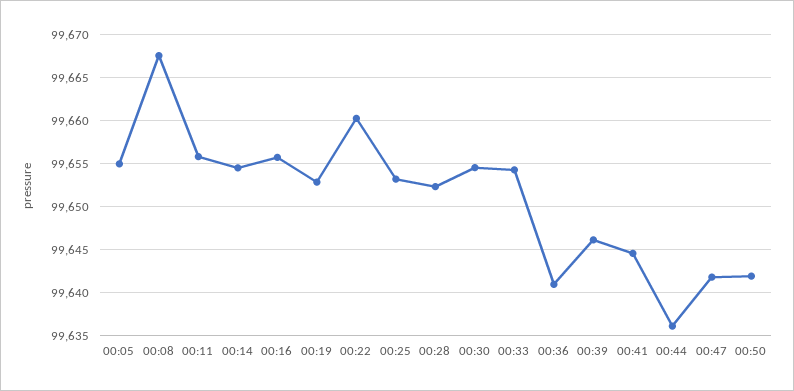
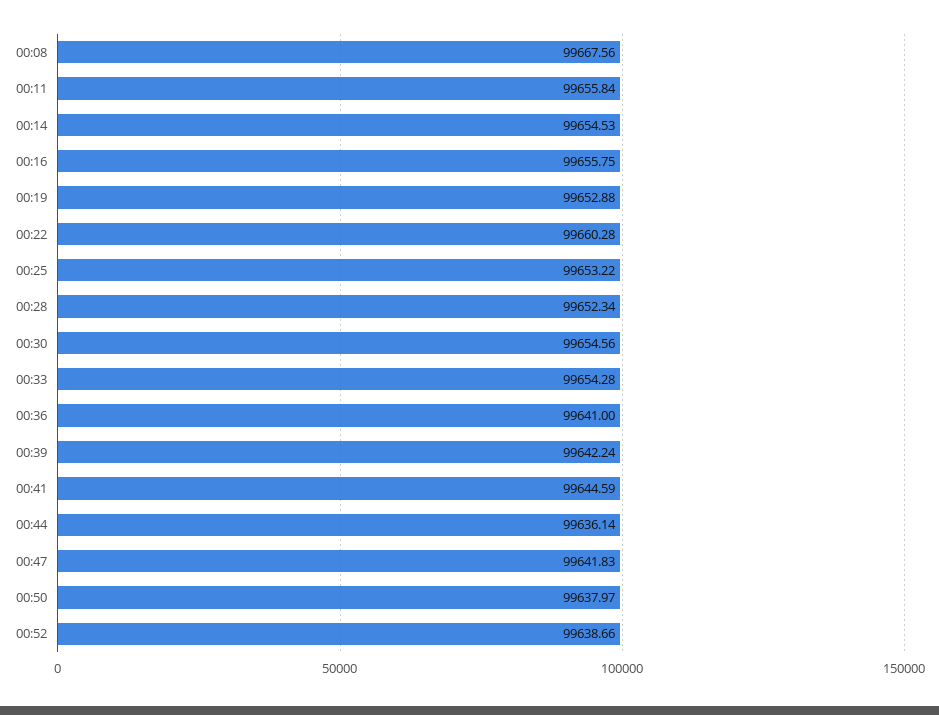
00:05: 99655 -> none
00:39: 99646 -> 99642.24
00:50: 99642 -> 99637.97
00:52: none -> 99638.66

